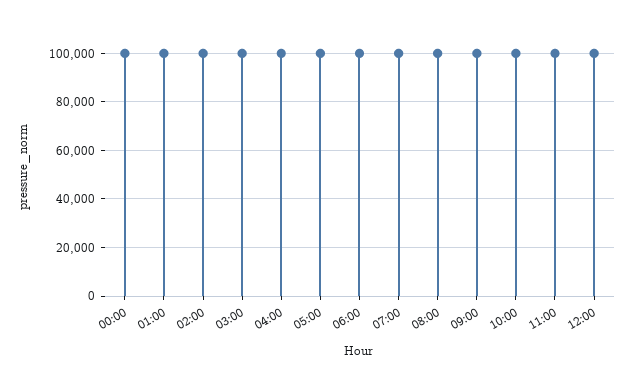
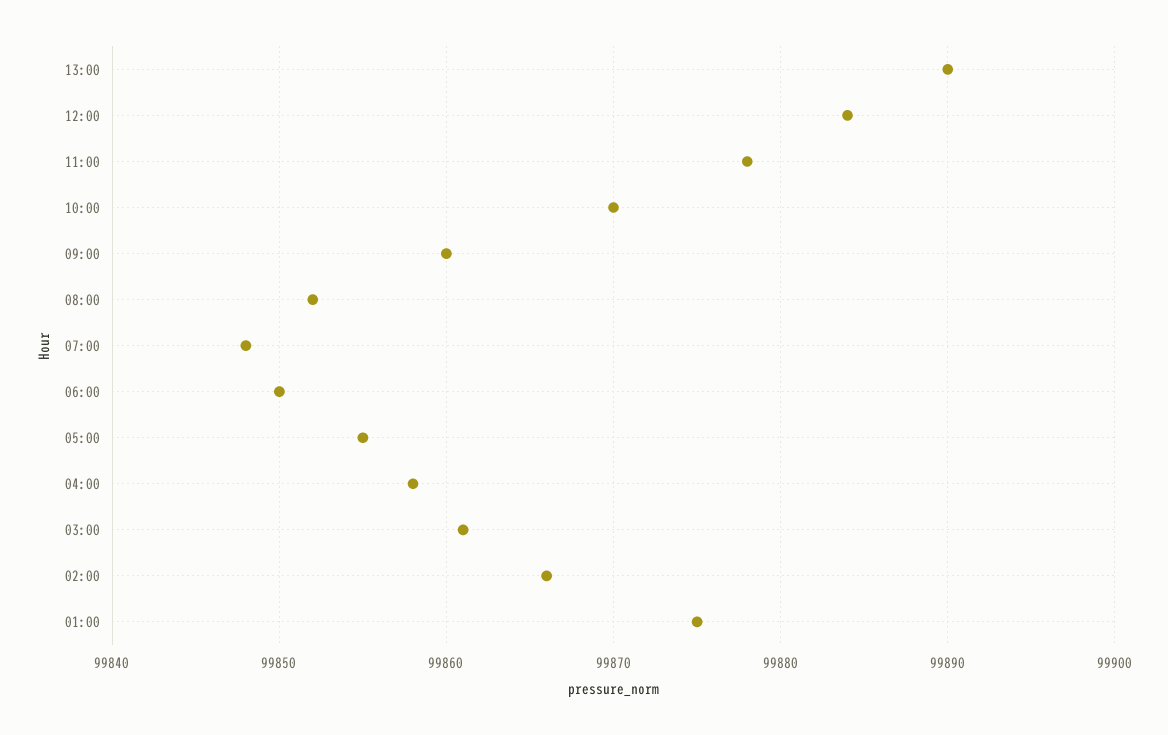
00:00: 100000 -> none
13:00: none -> 99890

